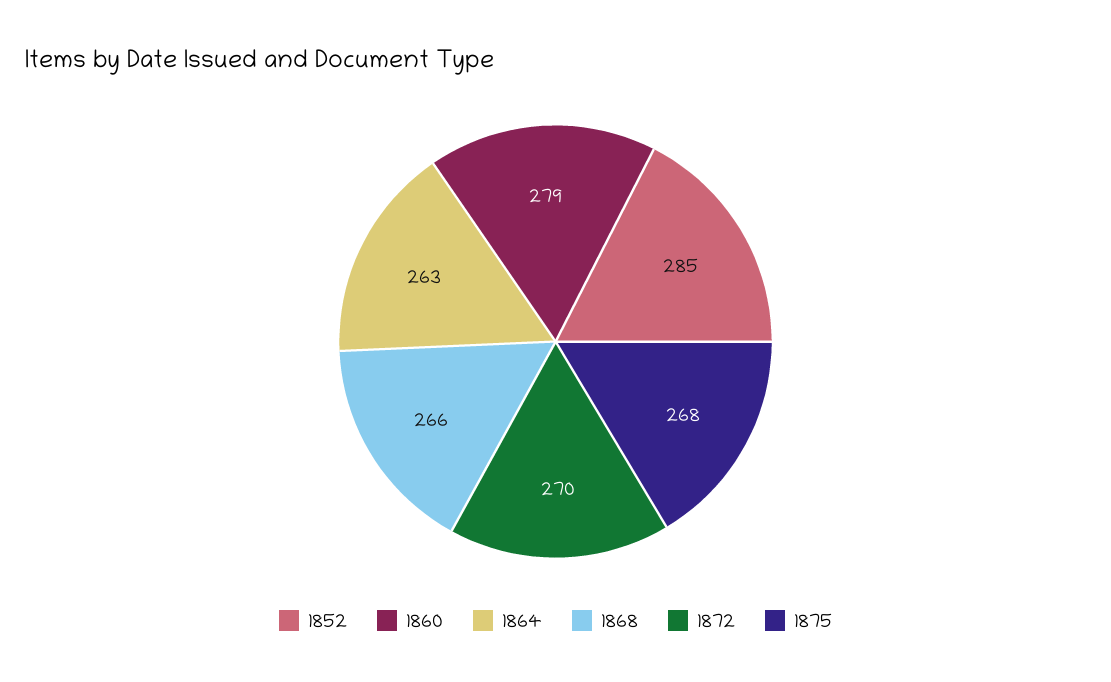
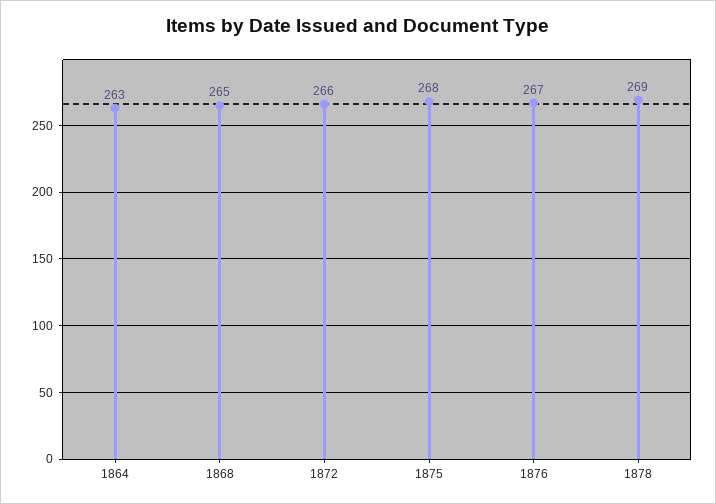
1852: 285 -> none
1860: 279 -> none
1868: 266 -> 265
1872: 270 -> 266
1876: none -> 267
1878: none -> 269

